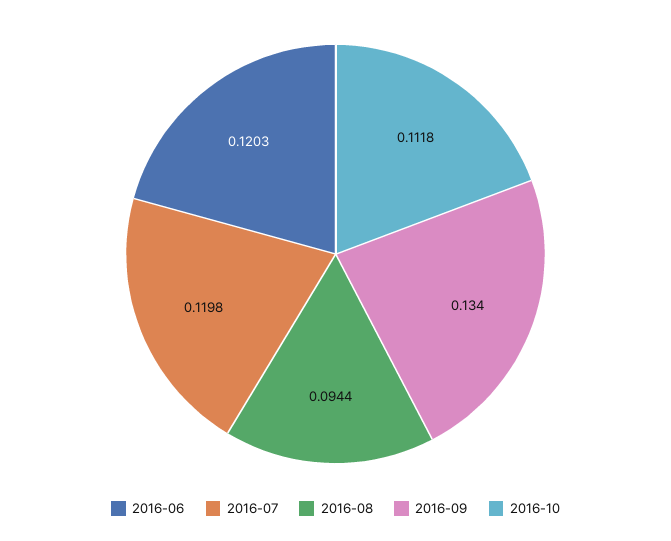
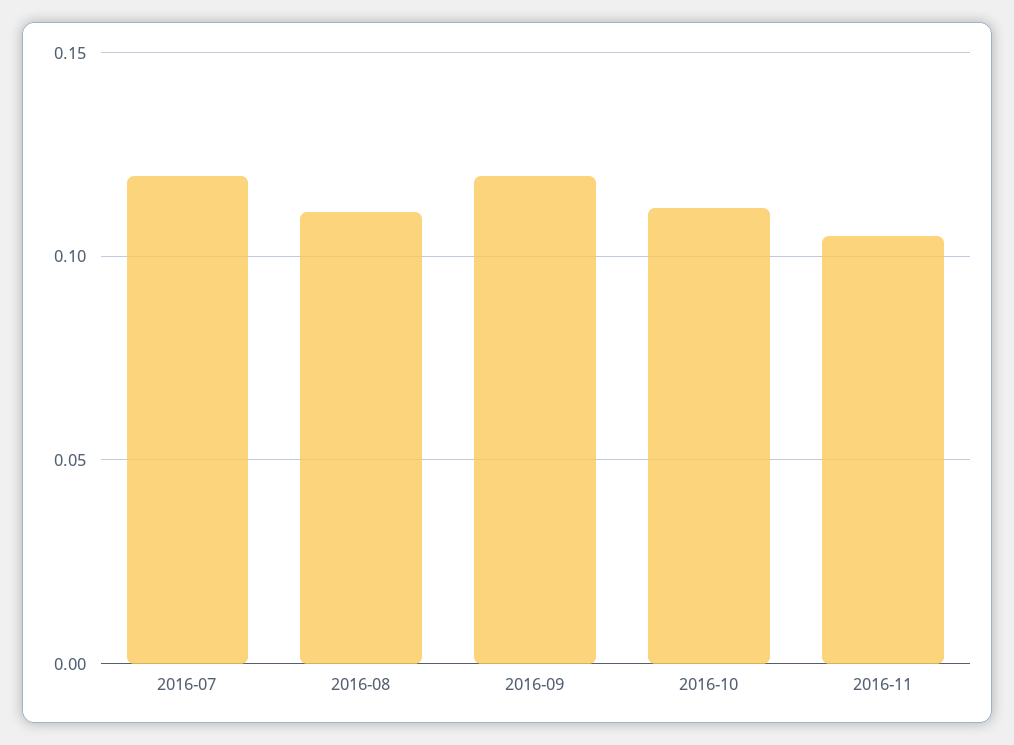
2016-06: 0.1203 -> none
2016-08: 0.0944 -> 0.11
2016-09: 0.134 -> 0.12
2016-11: none -> 0.105

